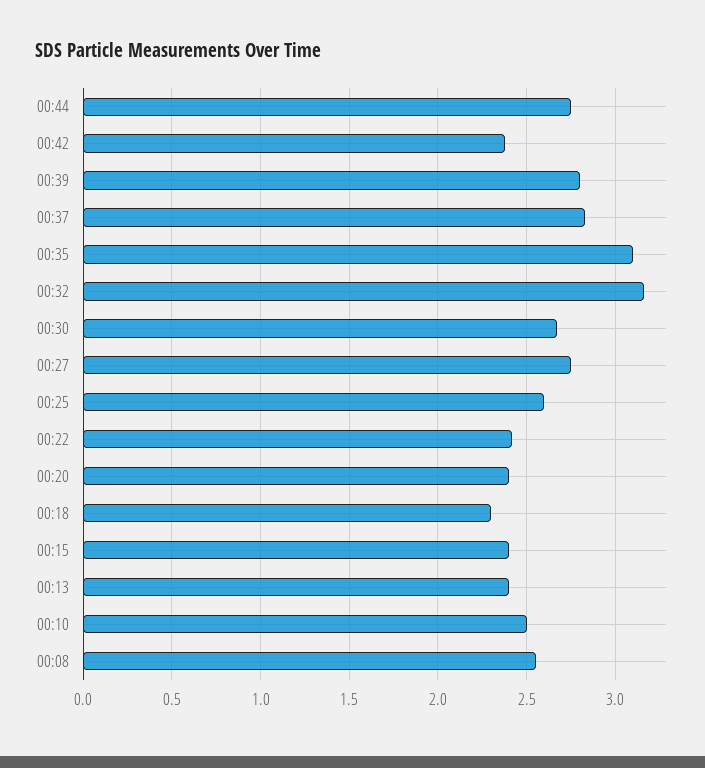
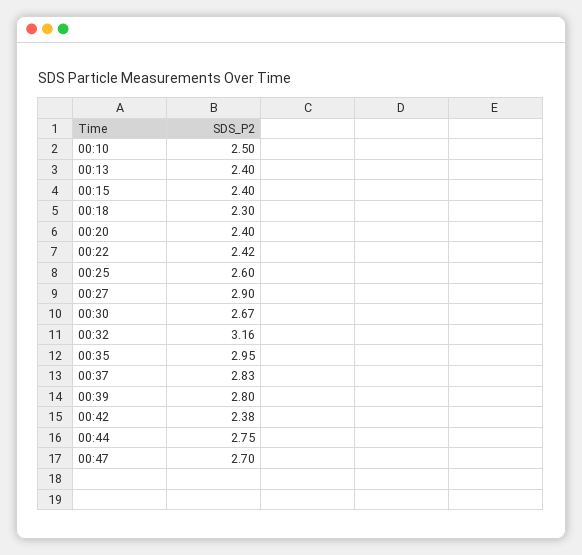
00:35: 3.1 -> 2.95
00:27: 2.75 -> 2.9
00:08: 2.55 -> none
00:47: none -> 2.7

